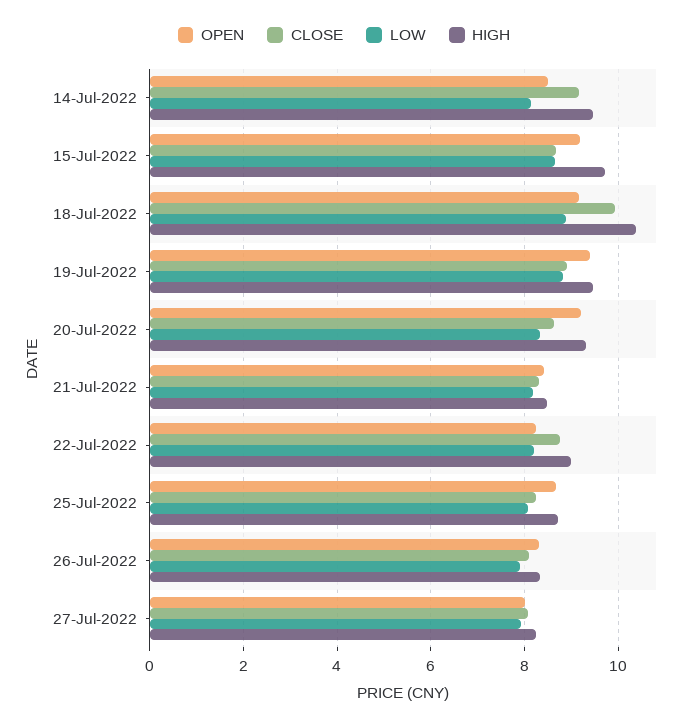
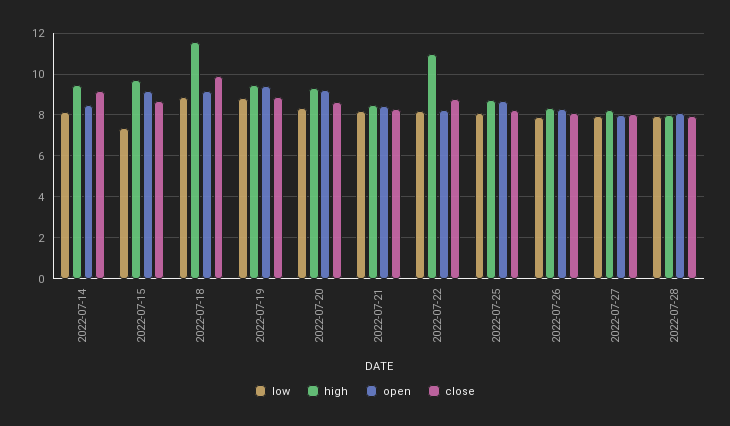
LOW, 15-Jul-2022: 8.6 -> 7.5
HIGH, 18-Jul-2022: 10.4 -> 11.5
HIGH, 22-Jul-2022: 9 -> 11
LOW, 2022-07-28: none -> 8
HIGH, 2022-07-28: none -> 8
OPEN, 2022-07-28: none -> 8
CLOSE, 2022-07-28: none -> 8

